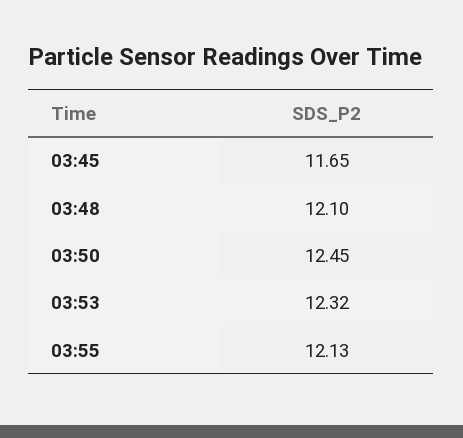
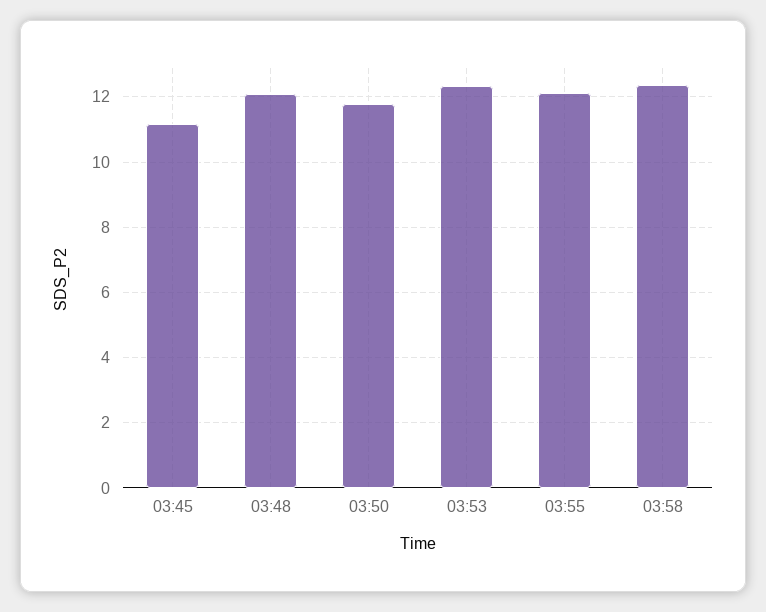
03:45: 11.65 -> 11.2
03:50: 12.45 -> 11.8
03:58: none -> 12.4

